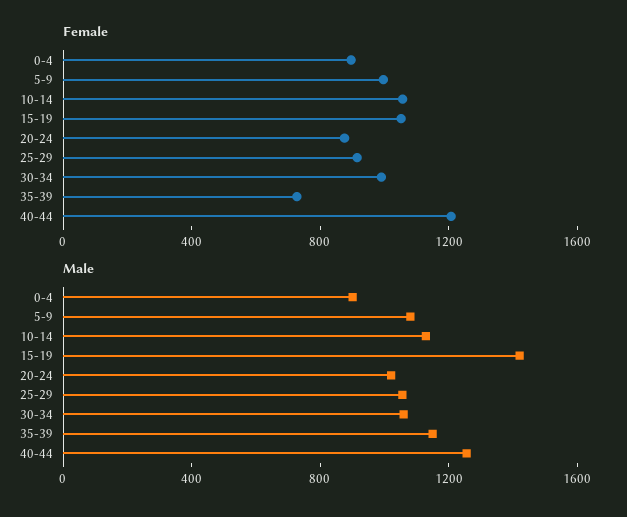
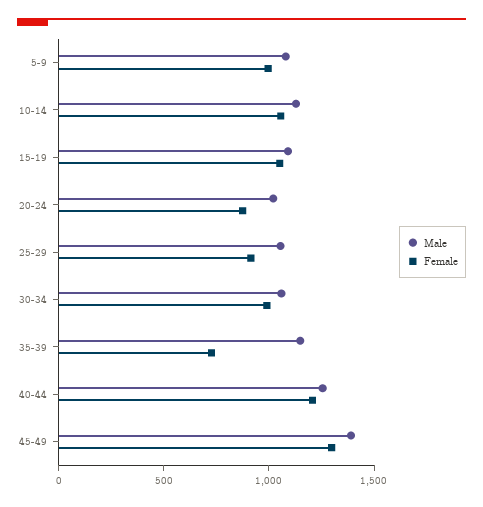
Female, 0-4: 900 -> none
Male, 0-4: 900 -> none
Male, 15-19: 1400 -> 1100
Male, 45-49: none -> 1400
Female, 45-49: none -> 1300

